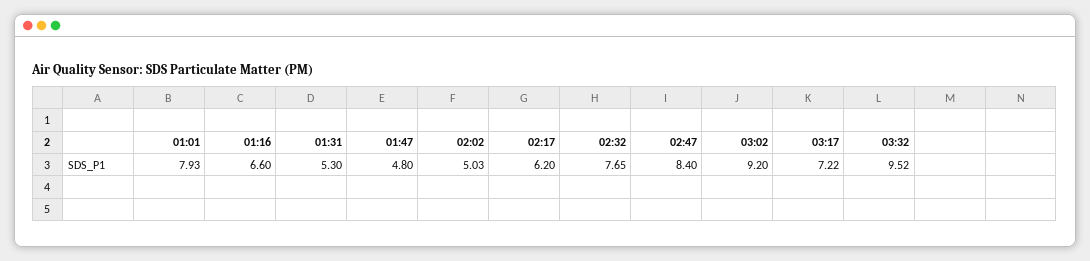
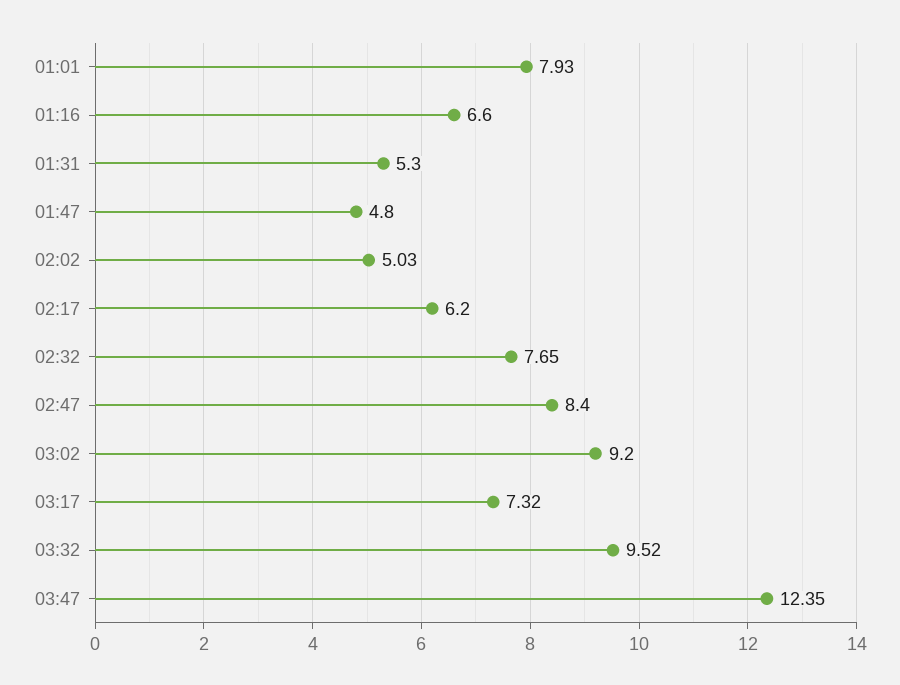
03:17: 7.22 -> 7.32
03:47: none -> 12.35

